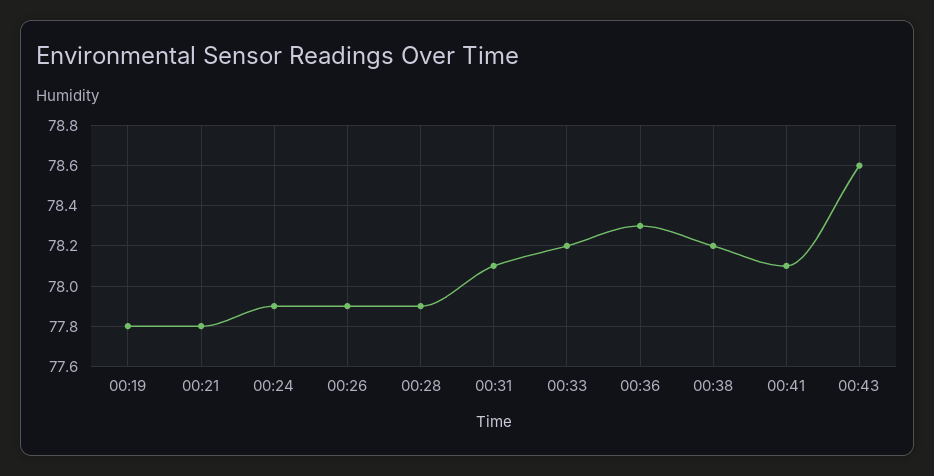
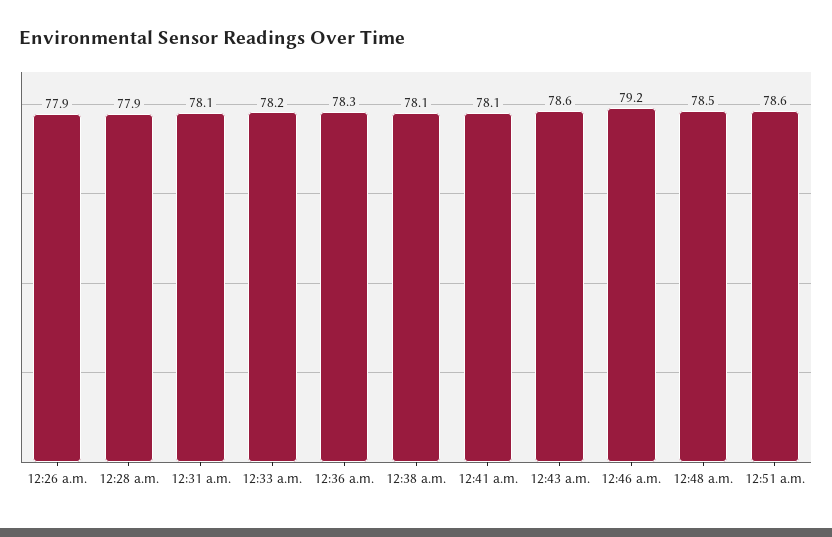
00:19: 77.8 -> none
00:21: 77.8 -> none
00:24: 77.9 -> none
00:38: 78.2 -> 78.1
12:46 a.m.: none -> 79.2
12:48 a.m.: none -> 78.5
12:51 a.m.: none -> 78.6

